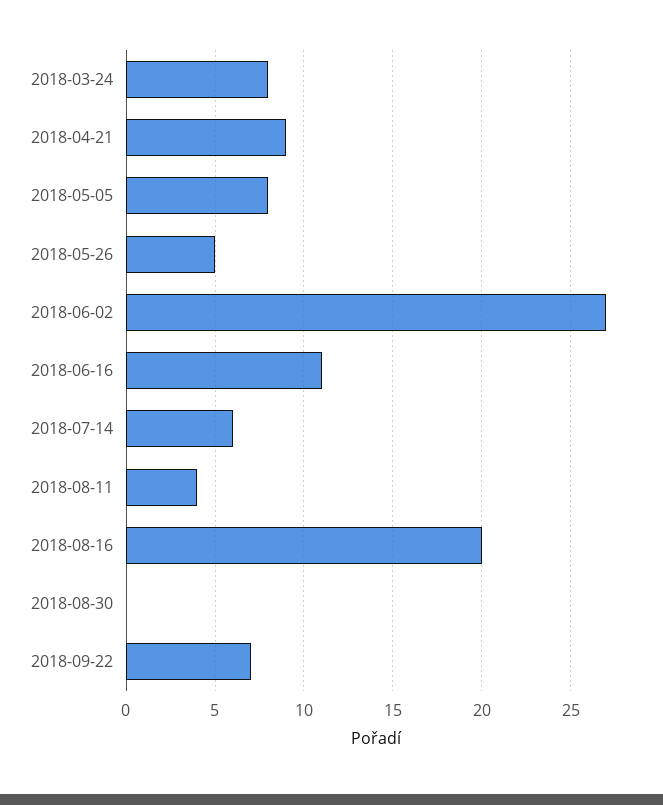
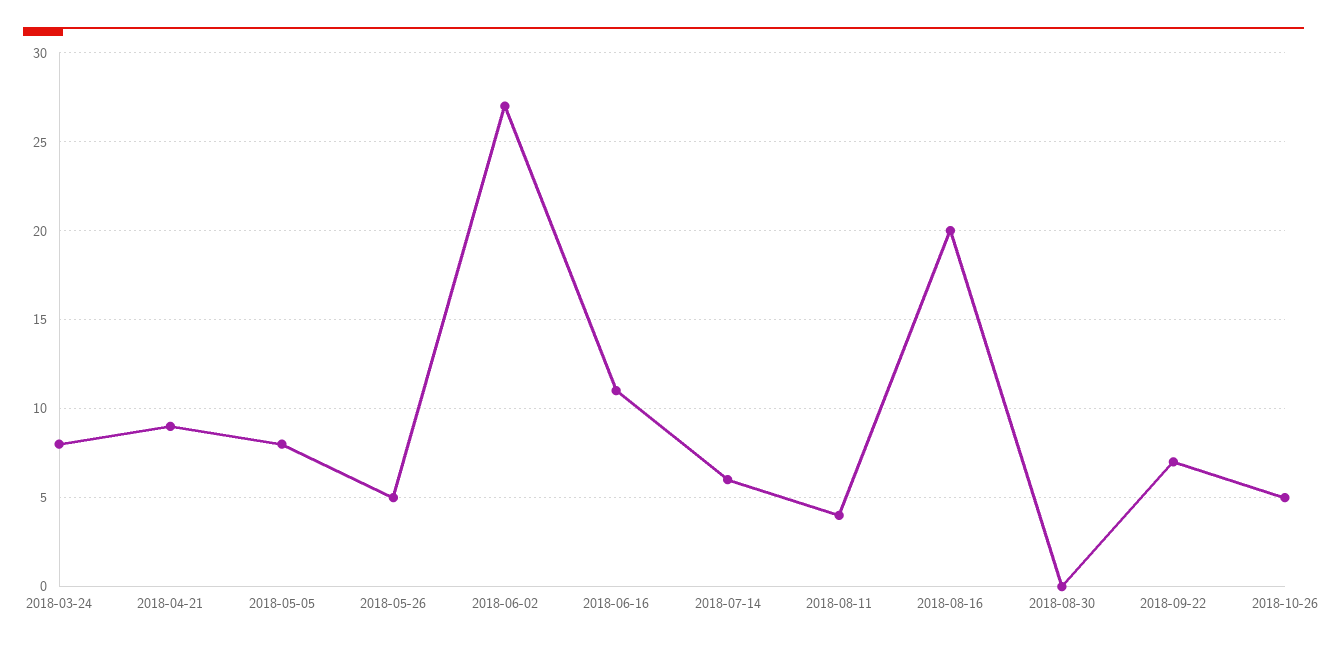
2018-10-26: none -> 5

